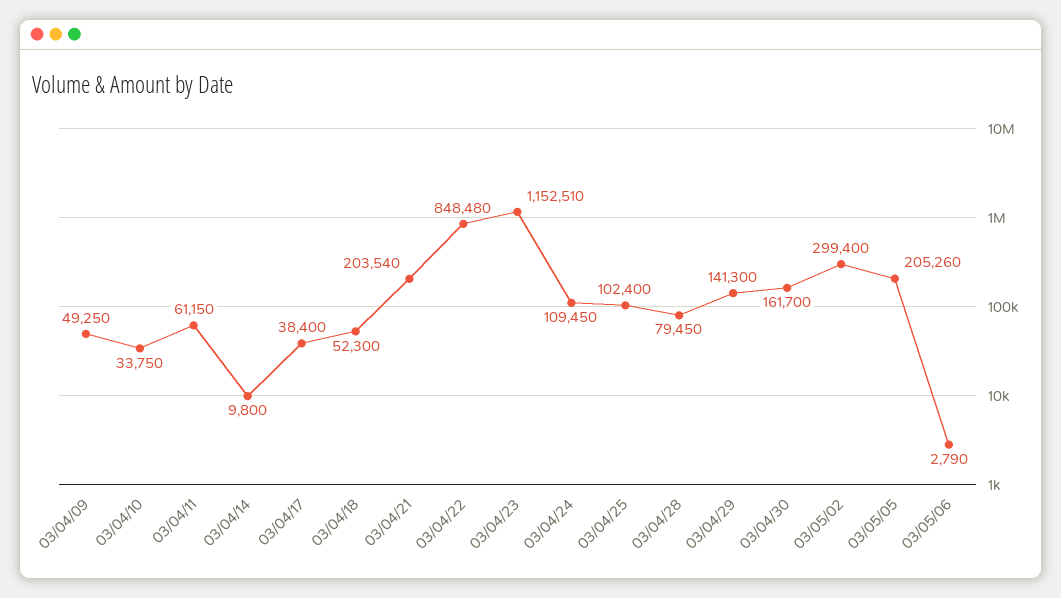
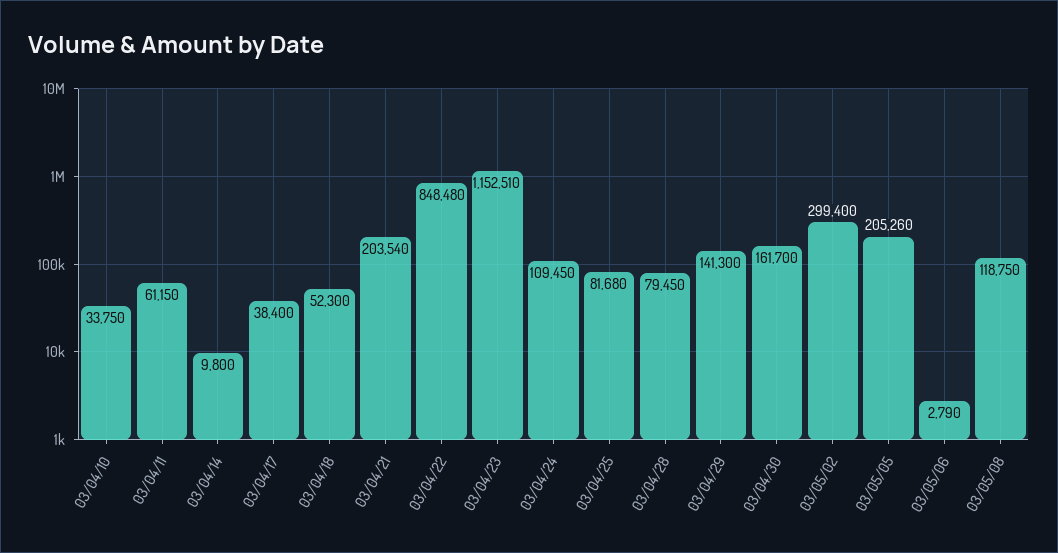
03/04/09: 49250 -> none
03/04/25: 102400 -> 81680
03/05/08: none -> 118750

